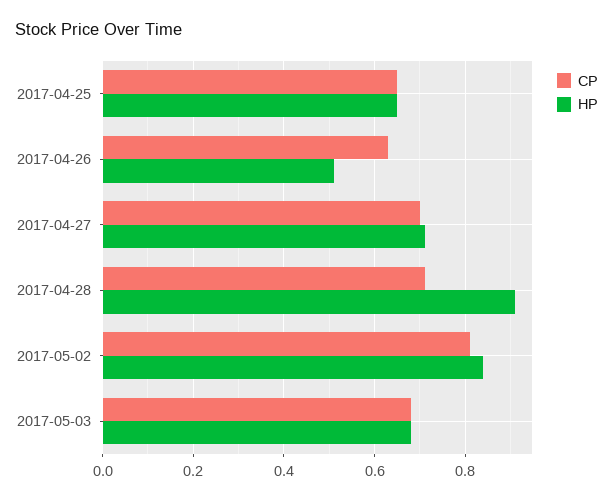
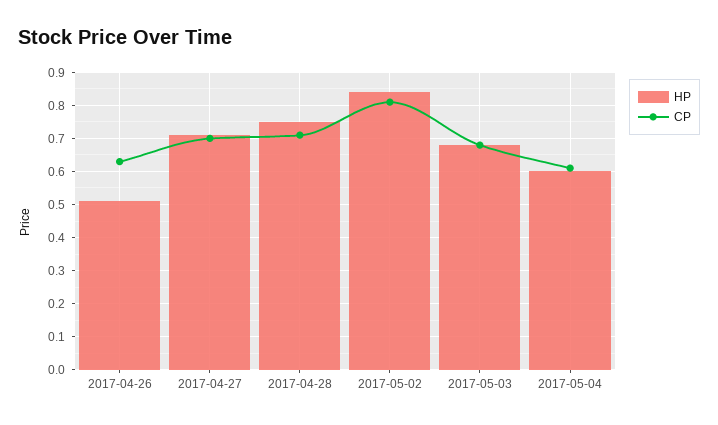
CP, 2017-04-25: 0.65 -> none
HP, 2017-04-25: 0.65 -> none
HP, 2017-04-28: 0.9 -> 0.75
HP, 2017-05-04: none -> 0.6
CP, 2017-05-04: none -> 0.6

